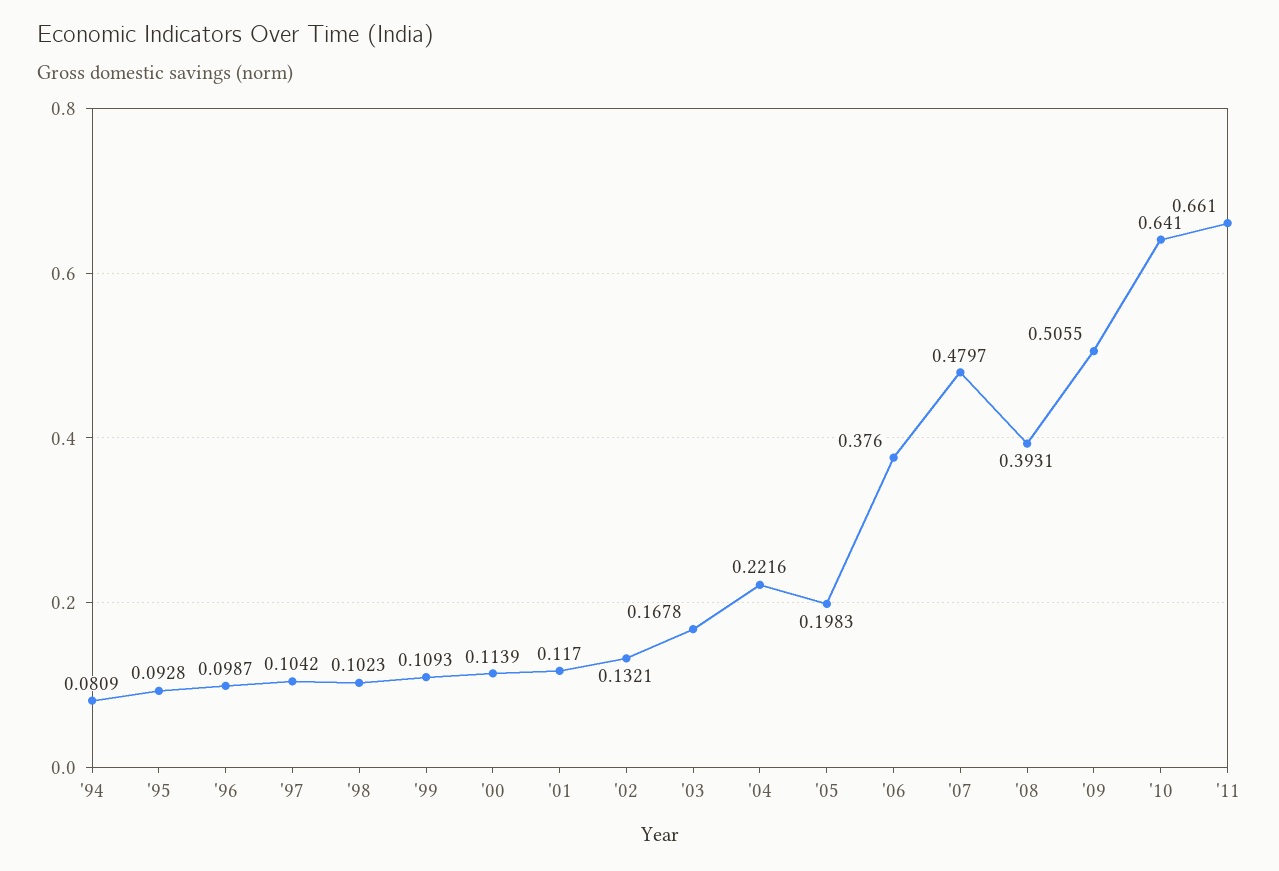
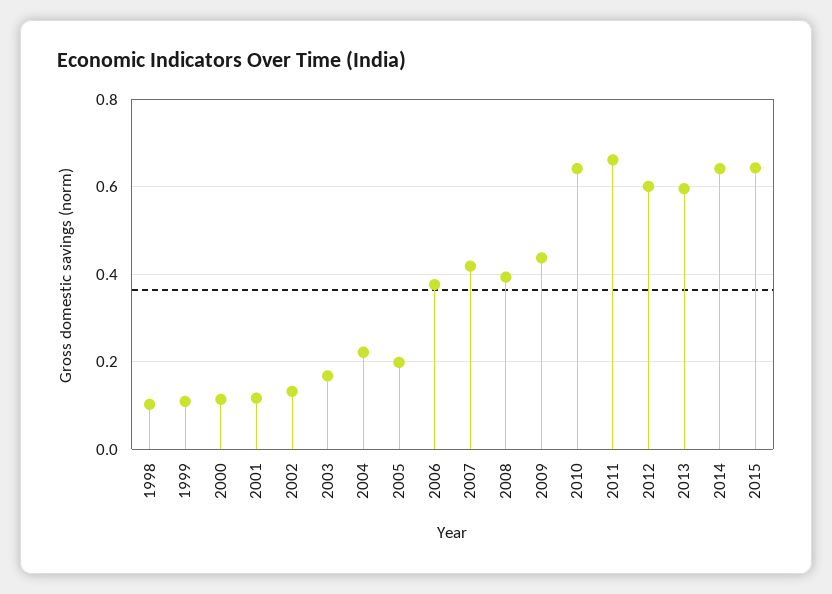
'94: 0.0809 -> none
'95: 0.0928 -> none
'96: 0.0987 -> none
'97: 0.1042 -> none
'07: 0.4797 -> 0.42
'09: 0.5055 -> 0.44
2012: none -> 0.6
2013: none -> 0.6
2014: none -> 0.64
2015: none -> 0.64

